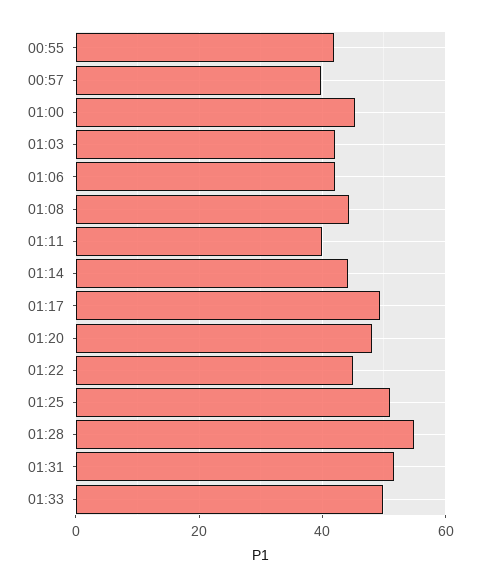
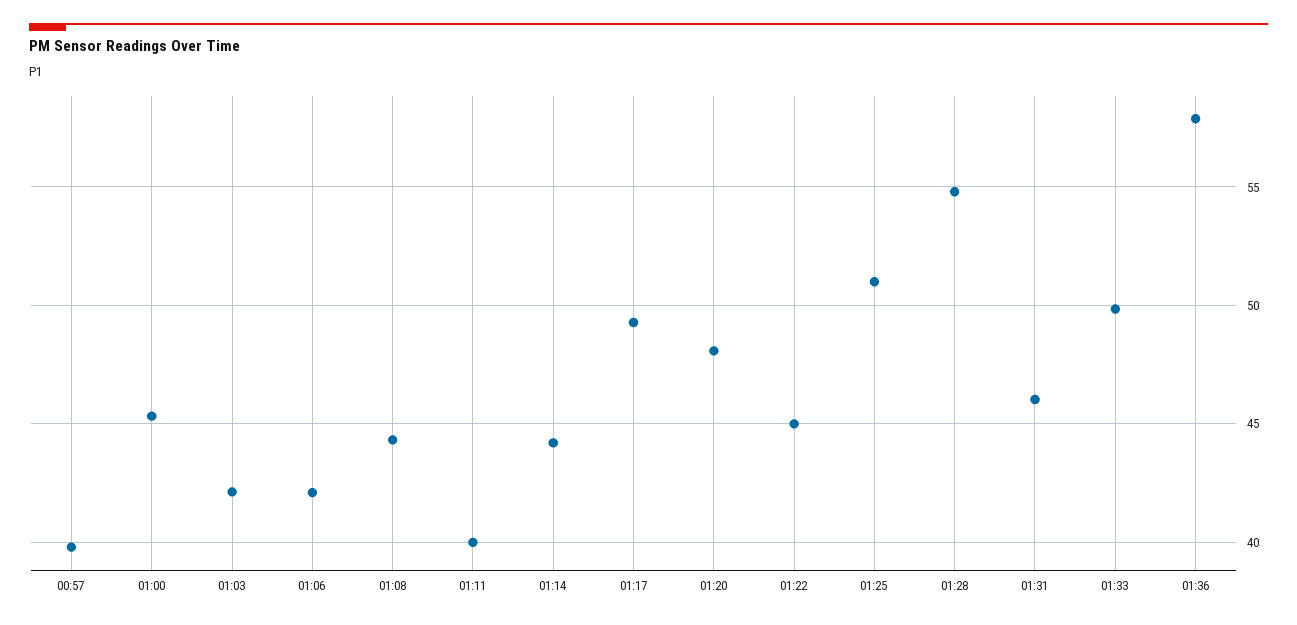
00:55: 42 -> none
01:31: 52 -> 46
01:36: none -> 58

